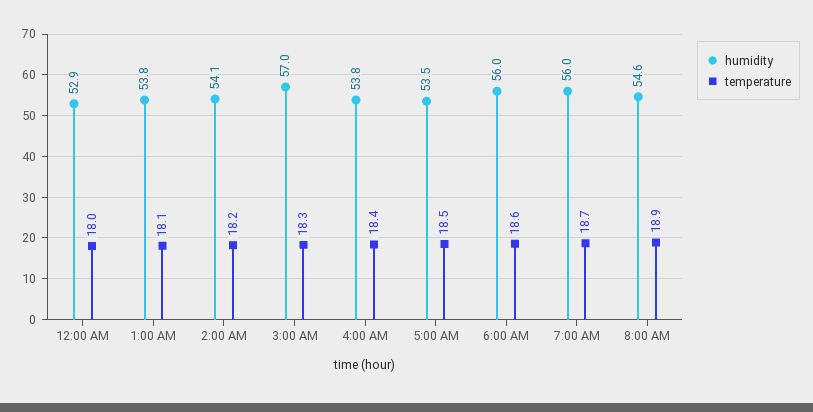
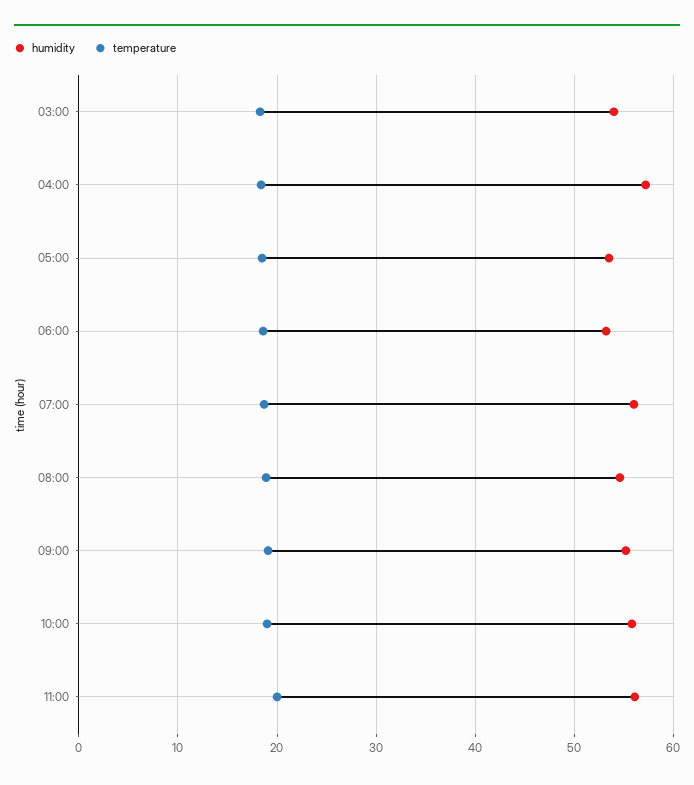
humidity, 12:00 AM: 52.9 -> none
temperature, 12:00 AM: 18 -> none
humidity, 1:00 AM: 53.8 -> none
temperature, 1:00 AM: 18.1 -> none
humidity, 2:00 AM: 54.1 -> none
temperature, 2:00 AM: 18.2 -> none
humidity, 3:00 AM: 57 -> 54
humidity, 4:00 AM: 53.8 -> 57
humidity, 6:00 AM: 56 -> 53
humidity, 09:00: none -> 55
temperature, 09:00: none -> 19
humidity, 10:00: none -> 56
temperature, 10:00: none -> 19
humidity, 11:00: none -> 56
temperature, 11:00: none -> 20

